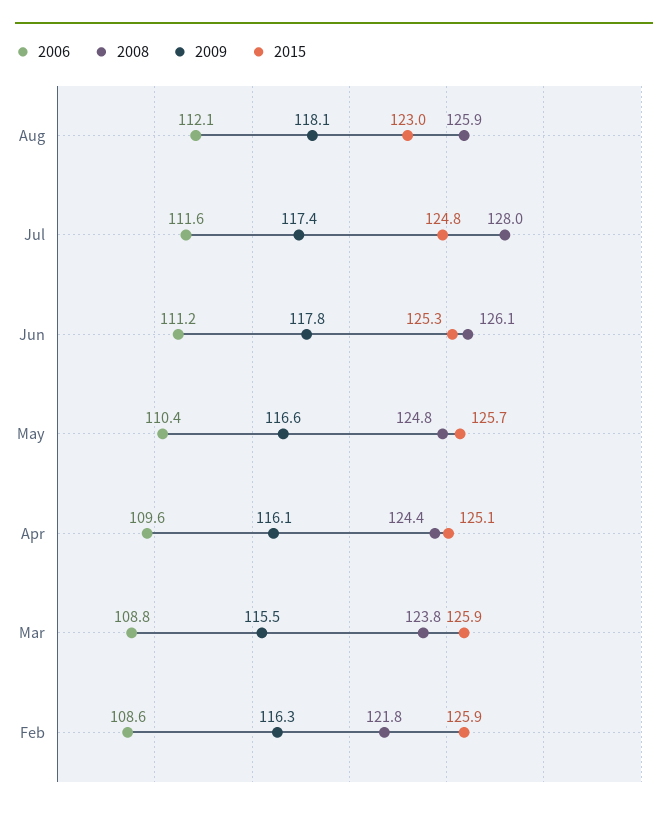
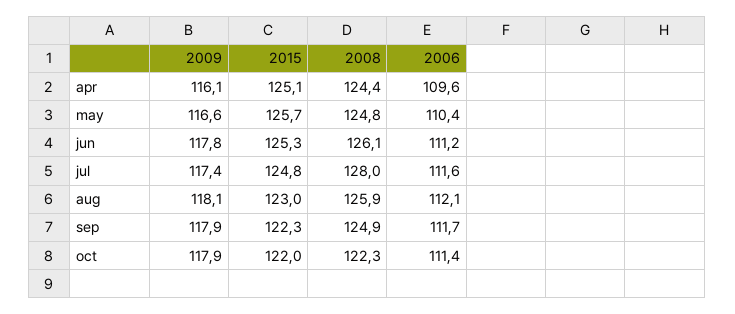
2006, Mar: 108.8 -> none
2008, Mar: 123.8 -> none
2009, Mar: 115.5 -> none
2015, Mar: 125.9 -> none
2006, Feb: 108.6 -> none
2008, Feb: 121.8 -> none
2009, Feb: 116.3 -> none
2015, Feb: 125.9 -> none
2009, sep: none -> 117.9
2015, sep: none -> 122.3
2008, sep: none -> 124.9
2006, sep: none -> 111.7
2009, oct: none -> 117.9
2015, oct: none -> 122
2008, oct: none -> 122.3
2006, oct: none -> 111.4

